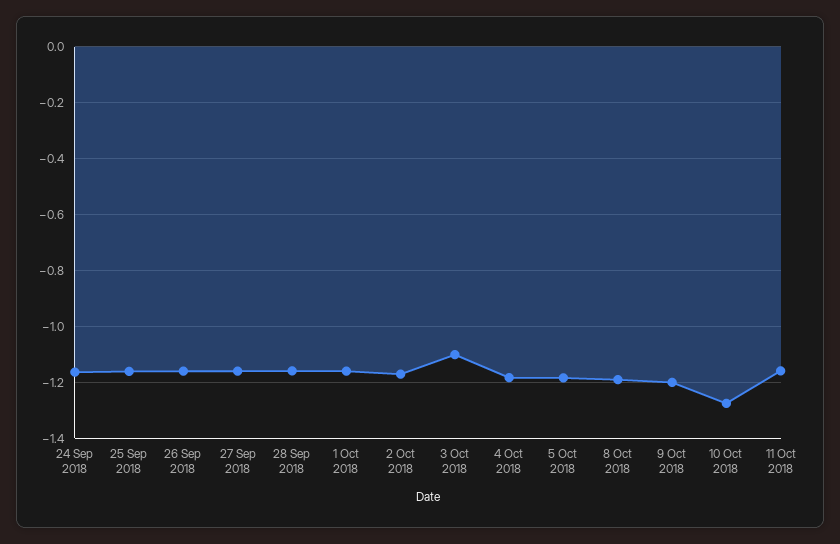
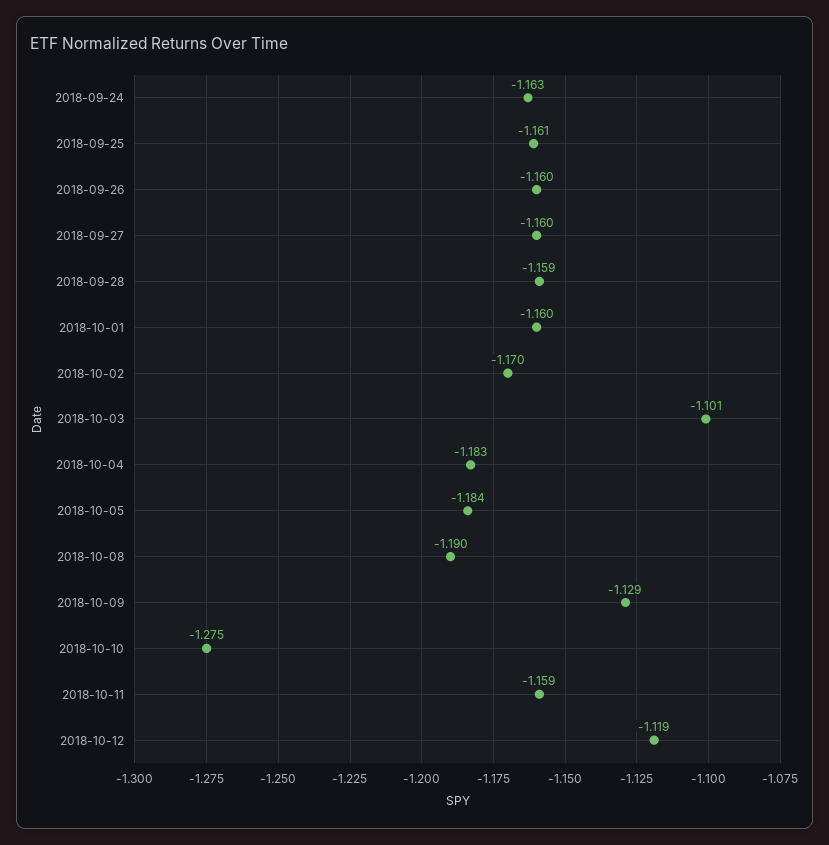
9 Oct 2018: -1.2 -> -1.129
2018-10-12: none -> -1.119

